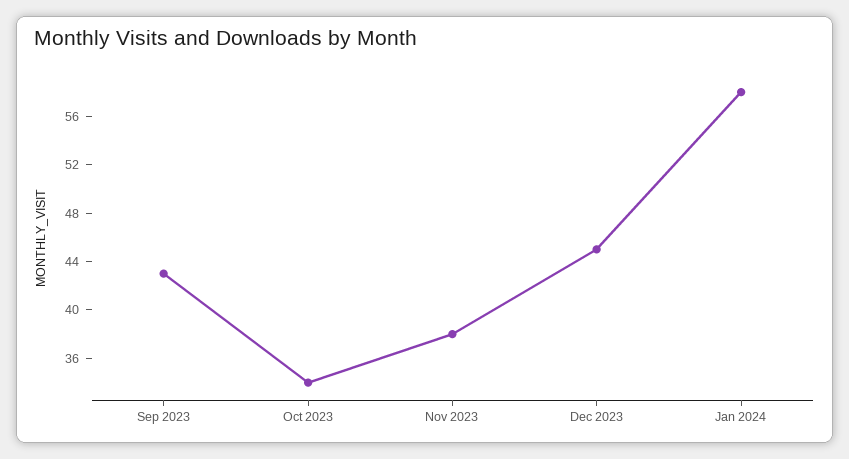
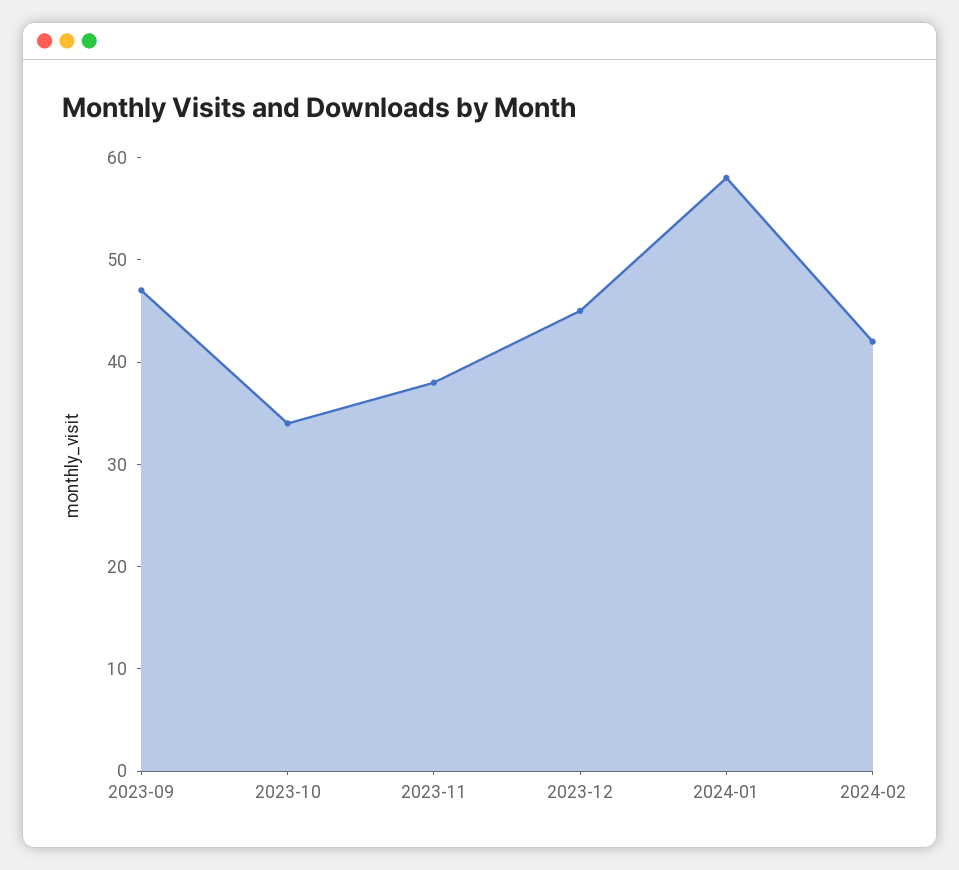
Sep 2023: 43 -> 47
2024-02: none -> 42

